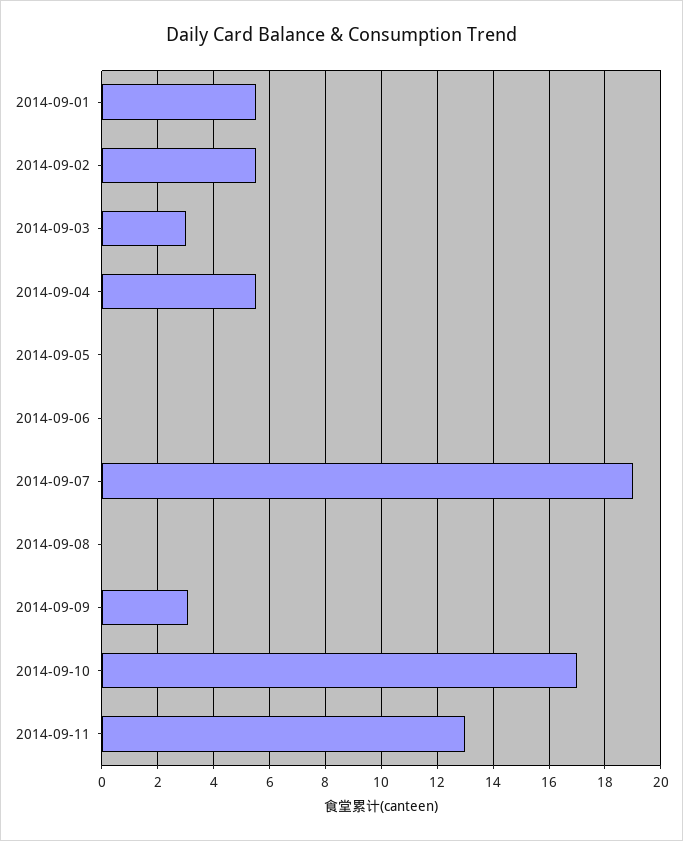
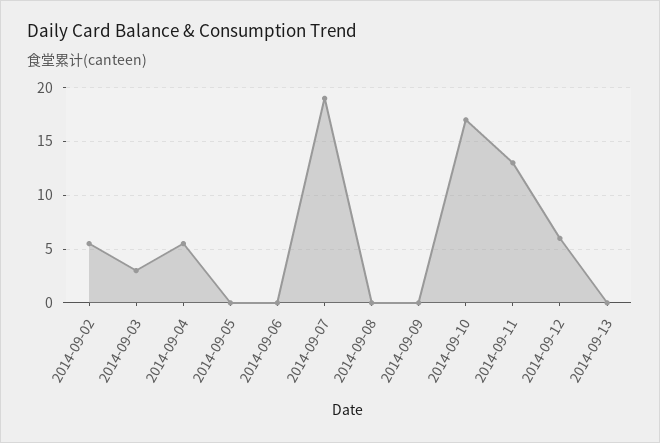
2014-09-01: 5.5 -> none
2014-09-09: 3 -> 0
2014-09-12: none -> 6
2014-09-13: none -> 0

